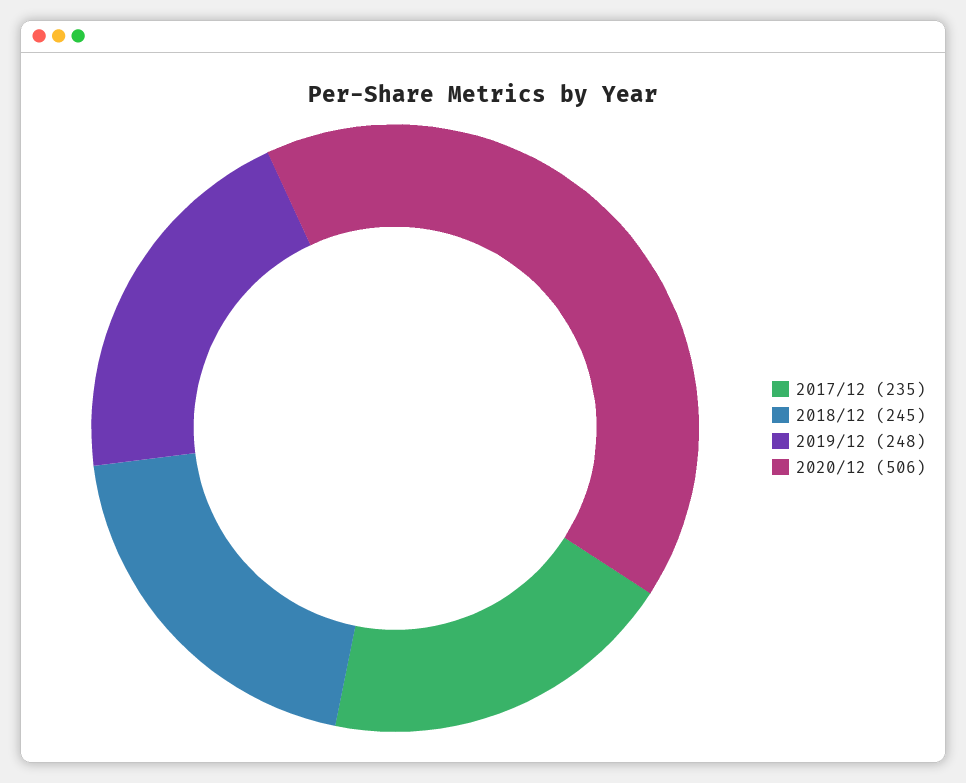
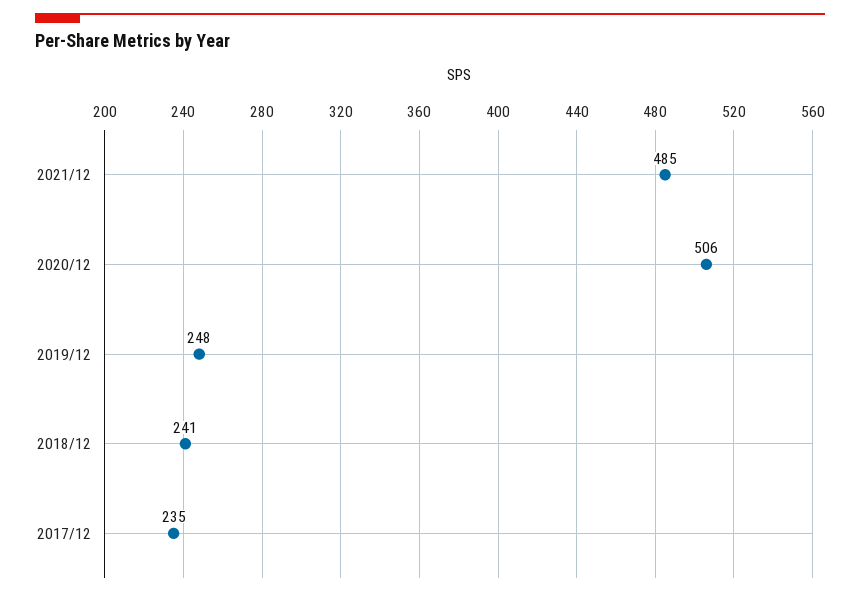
2018/12: 245 -> 241
2021/12: none -> 485

